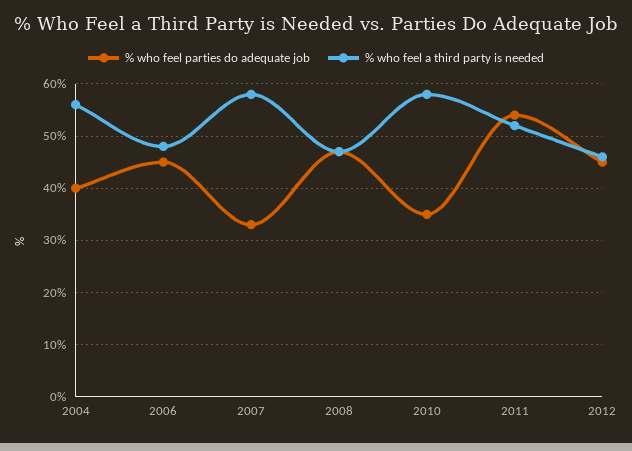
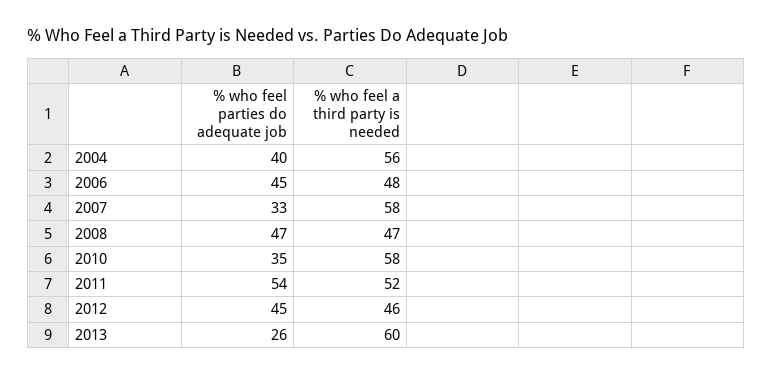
% who feel parties do adequate job, 2013: none -> 26
% who feel a third party is needed, 2013: none -> 60

